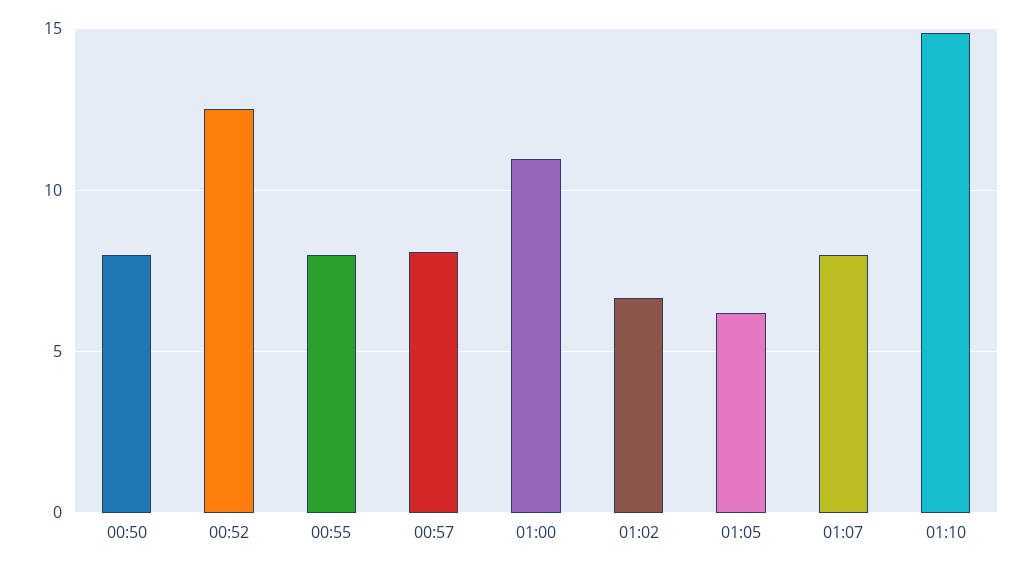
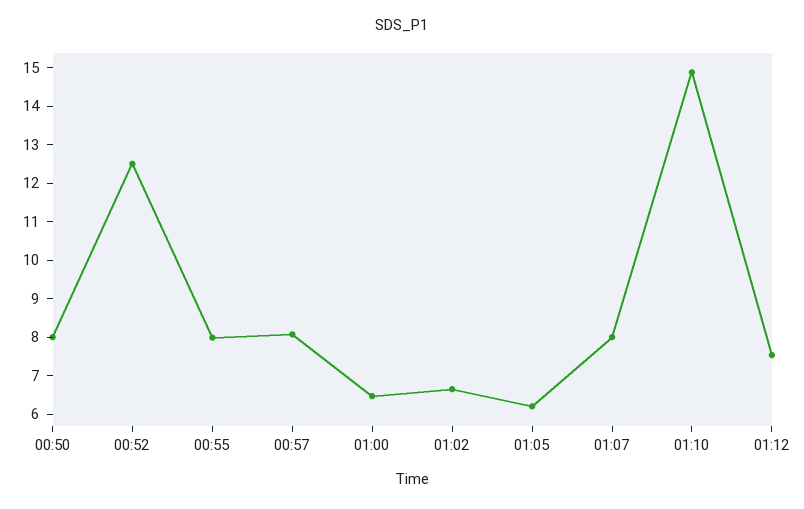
01:00: 11 -> 6.5
01:12: none -> 7.5

